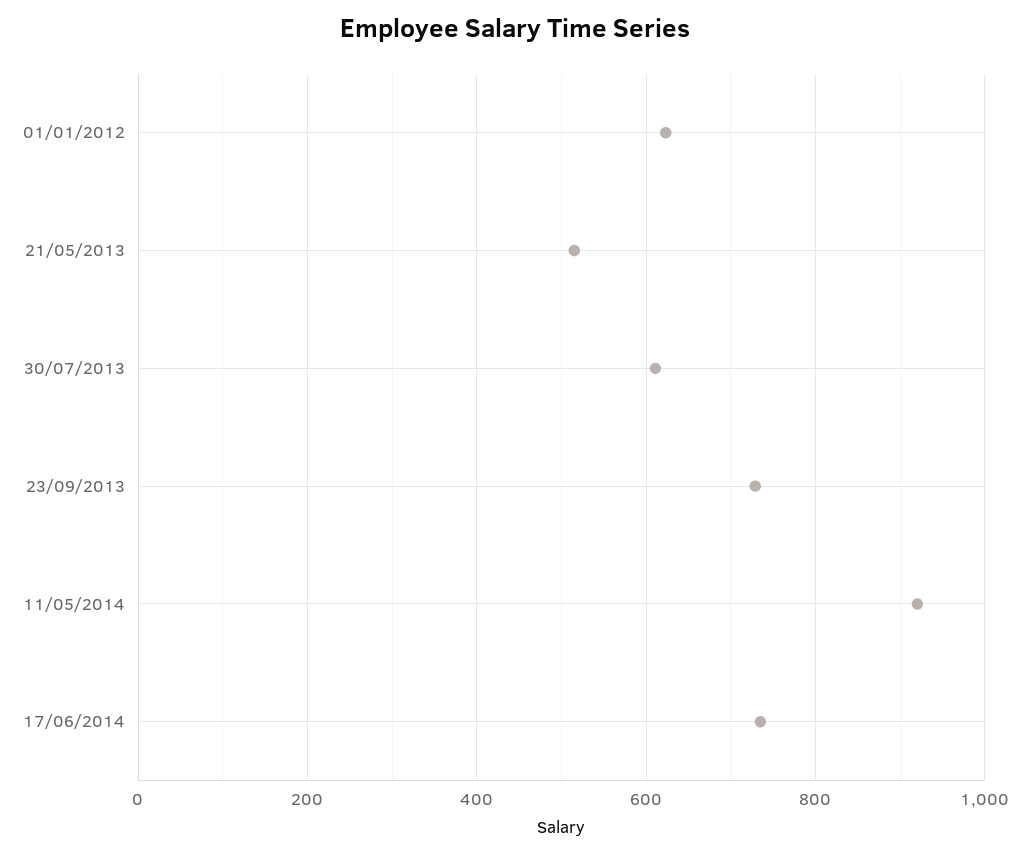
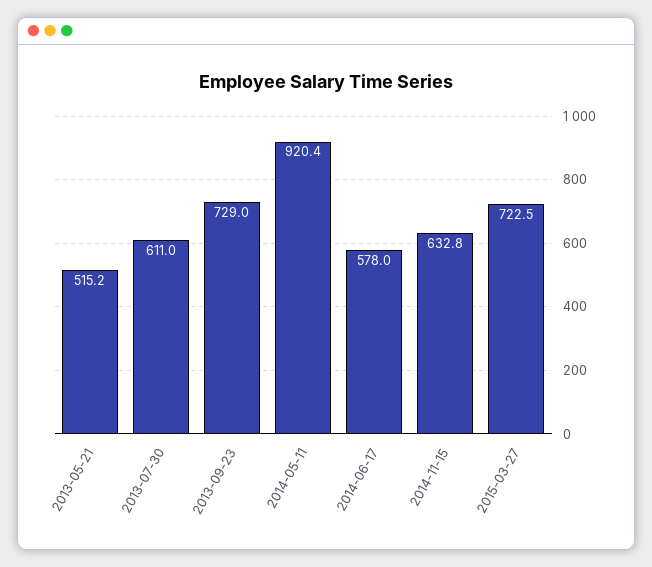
01/01/2012: 620 -> none
17/06/2014: 740 -> 578
2014-11-15: none -> 632.8
2015-03-27: none -> 722.5

